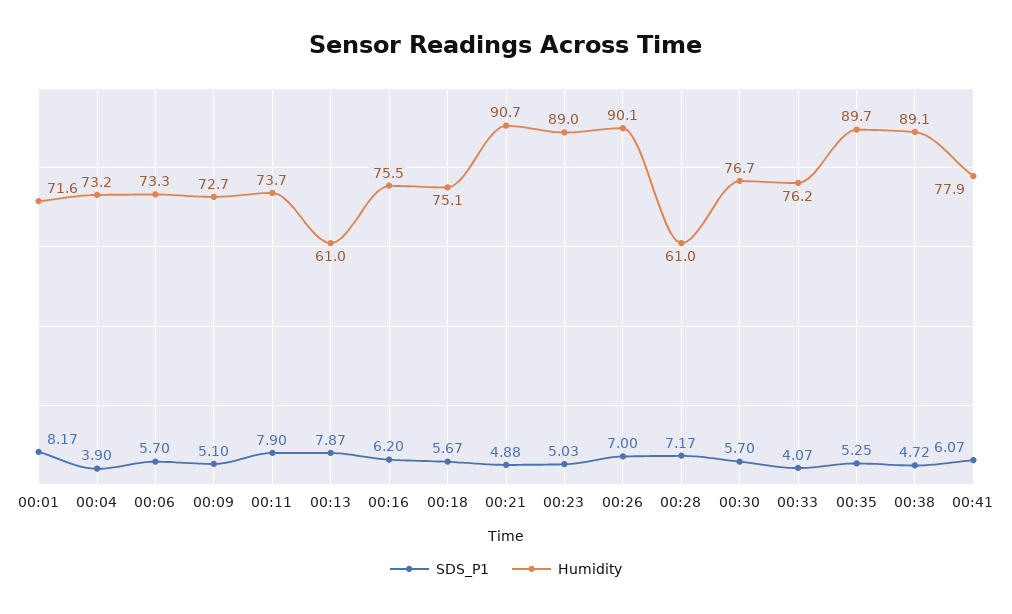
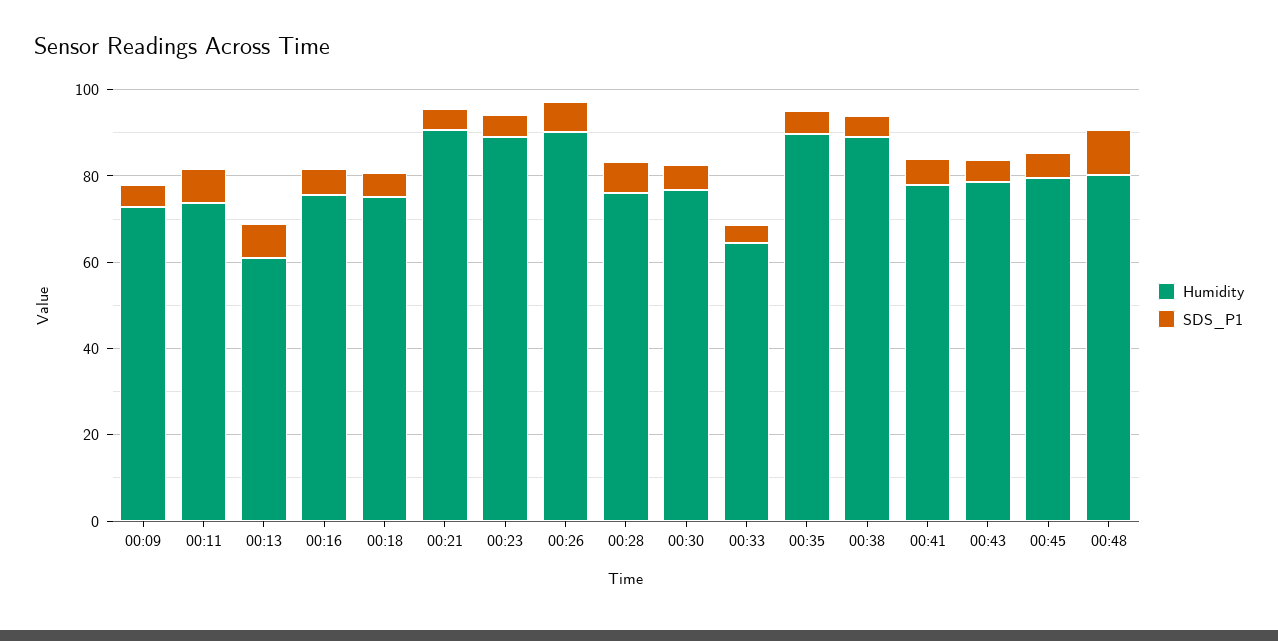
SDS_P1, 00:01: 8.17 -> none
Humidity, 00:01: 71.6 -> none
SDS_P1, 00:04: 3.9 -> none
Humidity, 00:04: 73.2 -> none
SDS_P1, 00:06: 5.7 -> none
Humidity, 00:06: 73.3 -> none
Humidity, 00:28: 61 -> 75
Humidity, 00:33: 76.2 -> 65
Humidity, 00:43: none -> 80
SDS_P1, 00:43: none -> 5
Humidity, 00:45: none -> 80
SDS_P1, 00:45: none -> 5
Humidity, 00:48: none -> 80
SDS_P1, 00:48: none -> 10

